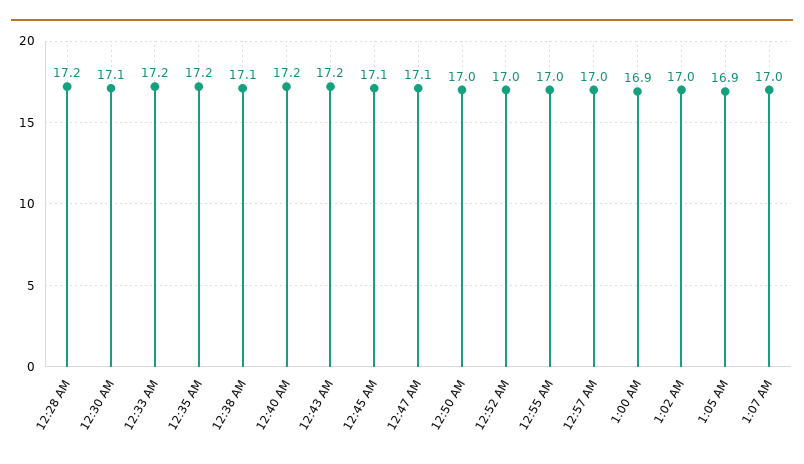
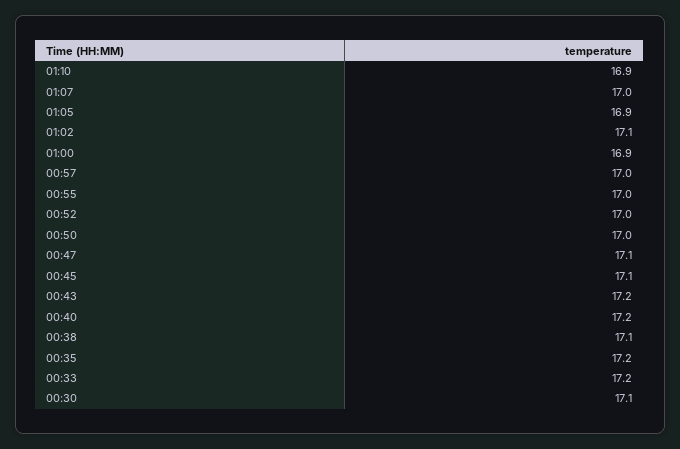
12:28 AM: 17.2 -> none
1:02 AM: 17 -> 17.1
01:10: none -> 16.9

